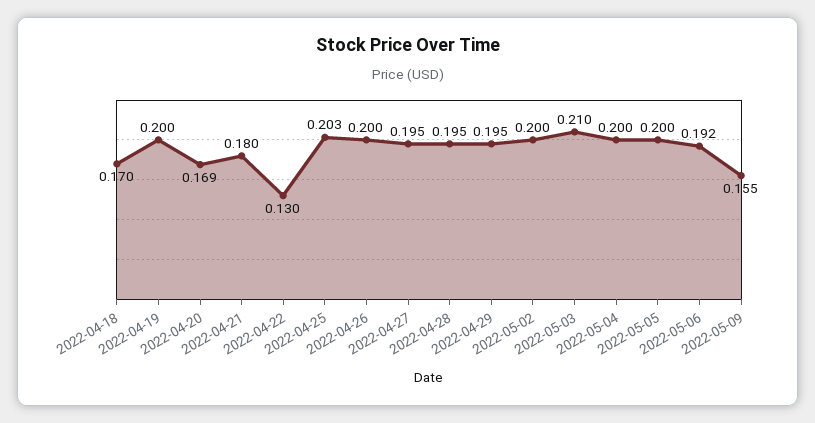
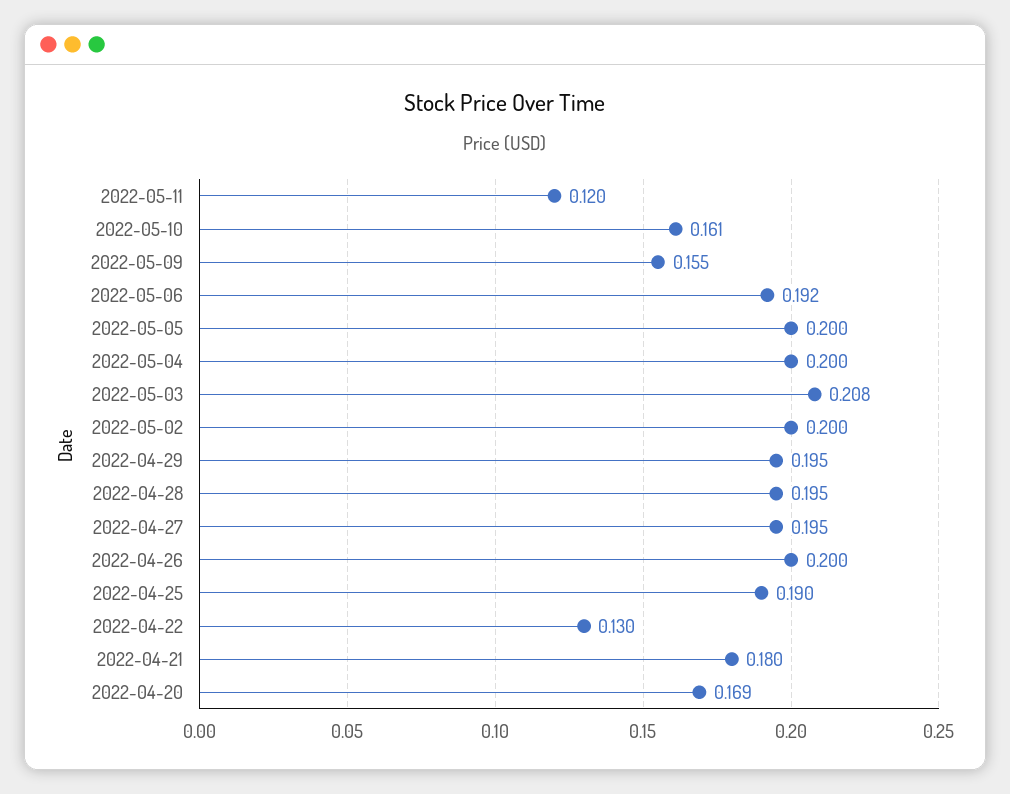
2022-04-18: 0.17 -> none
2022-04-19: 0.2 -> none
2022-04-25: 0.203 -> 0.19
2022-05-03: 0.21 -> 0.208
2022-05-11: none -> 0.12
2022-05-10: none -> 0.161

